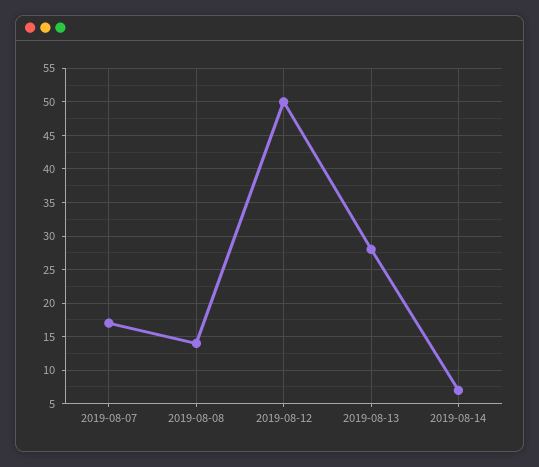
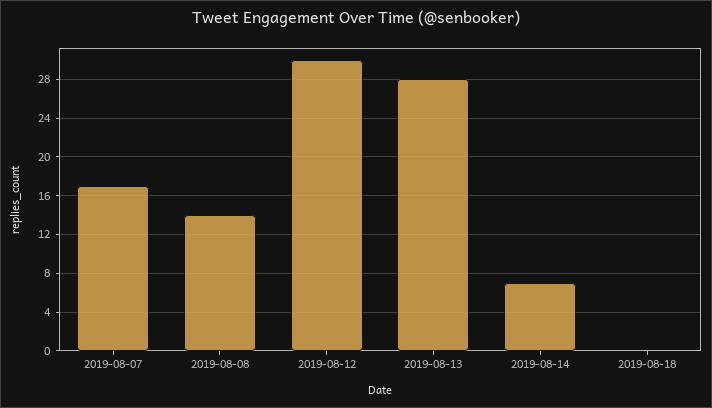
2019-08-12: 50 -> 30
2019-08-18: none -> 0

